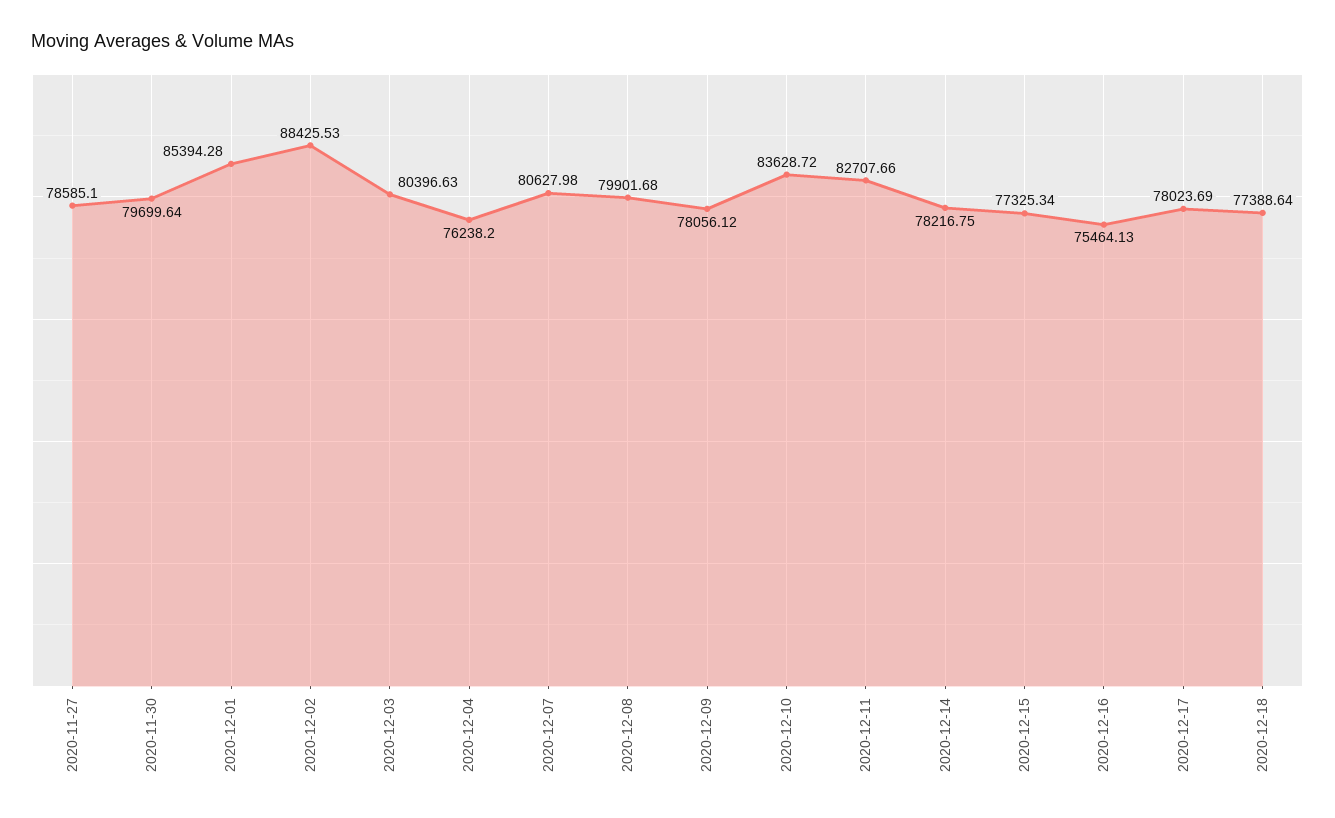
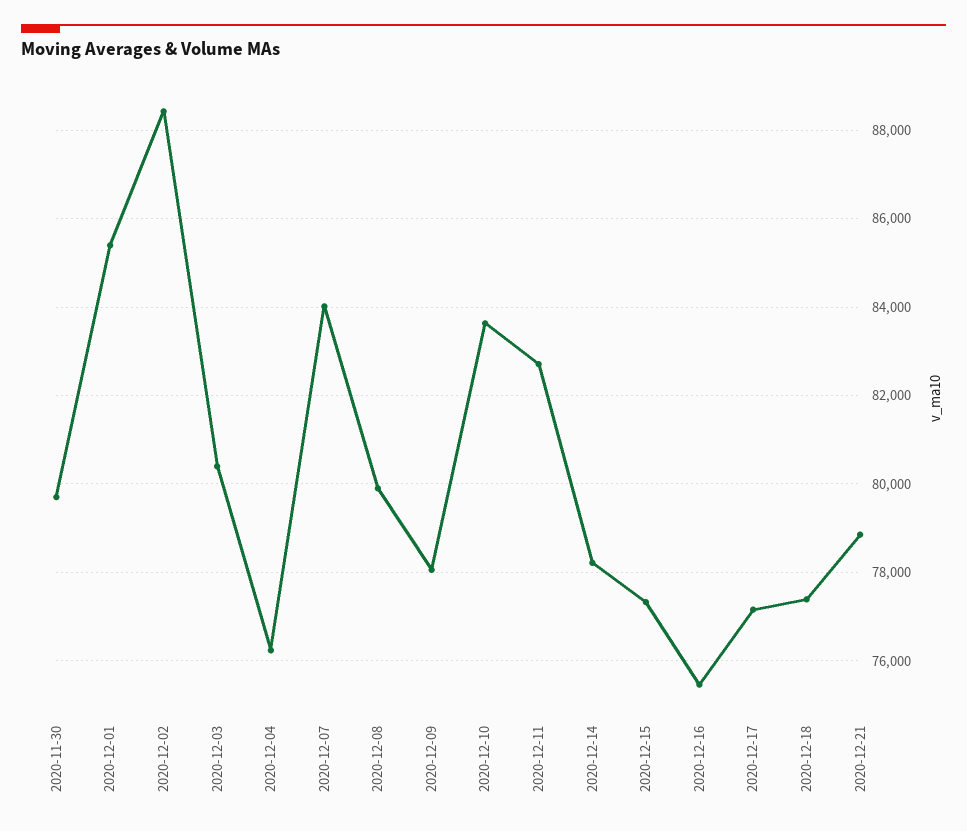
2020-11-27: 78585.1 -> none
2020-12-07: 80627.98 -> 84000
2020-12-17: 78023.69 -> 77200
2020-12-21: none -> 78800

